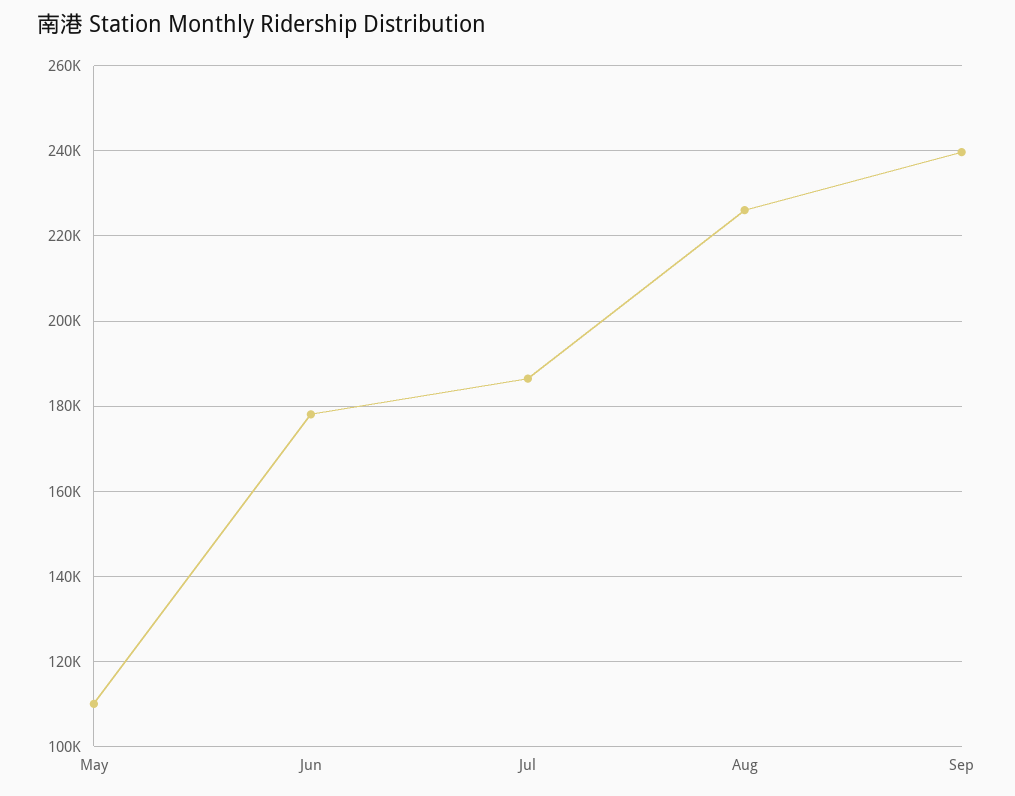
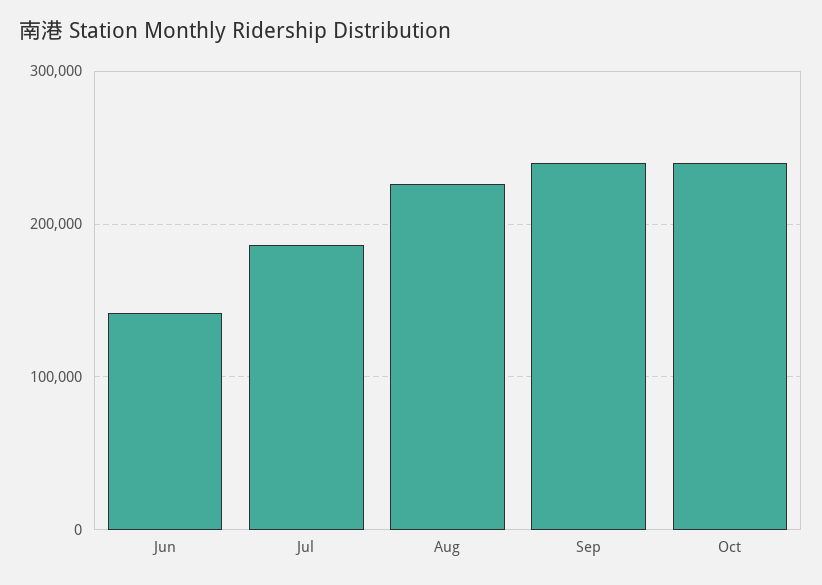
May: 110000 -> none
Jun: 178000 -> 140000
Oct: none -> 240000

